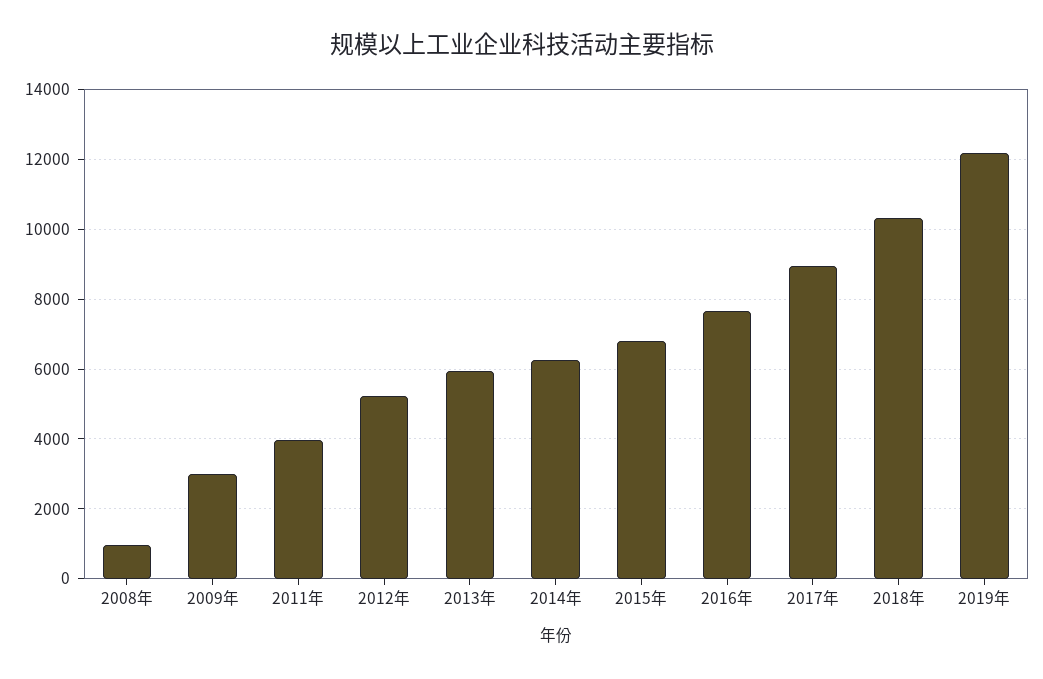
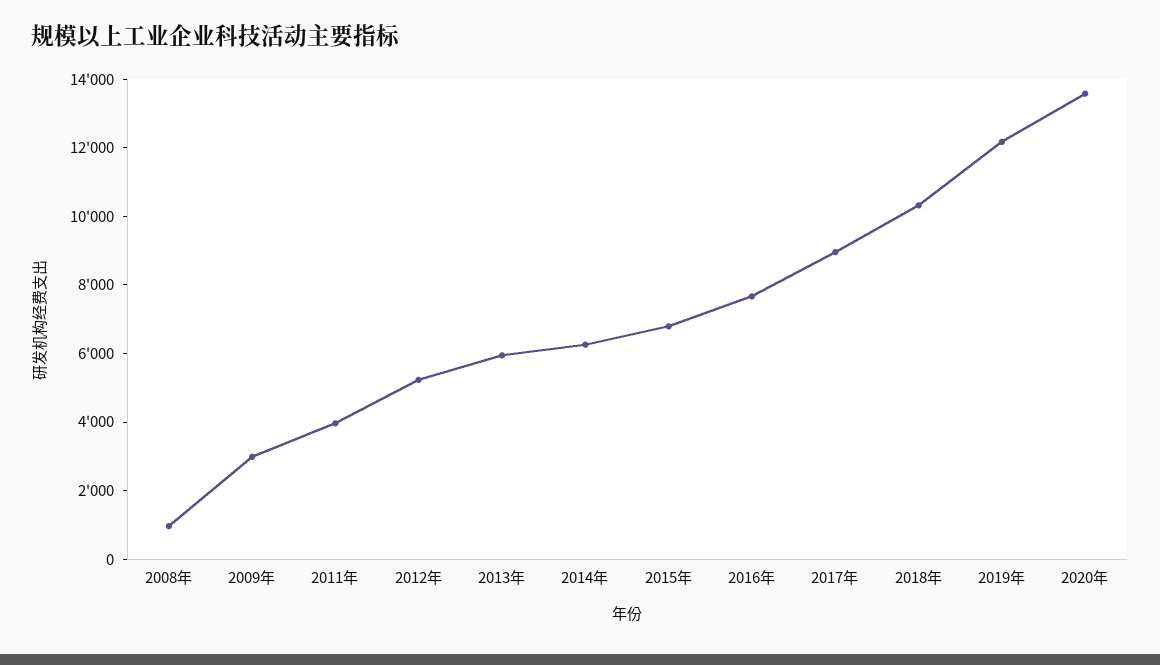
2020年: none -> 13500

